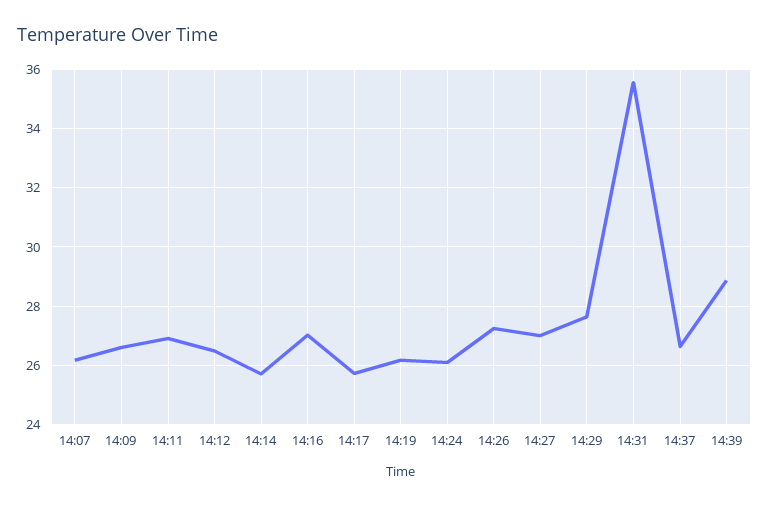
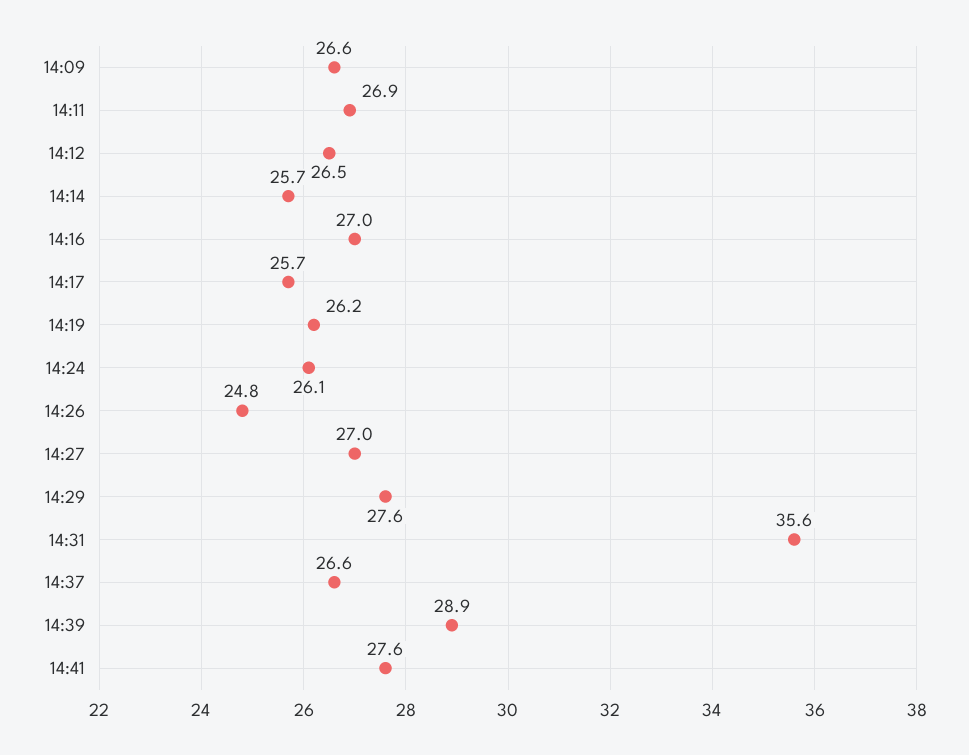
14:07: 26.25 -> none
14:26: 27.25 -> 24.8
14:41: none -> 27.6

